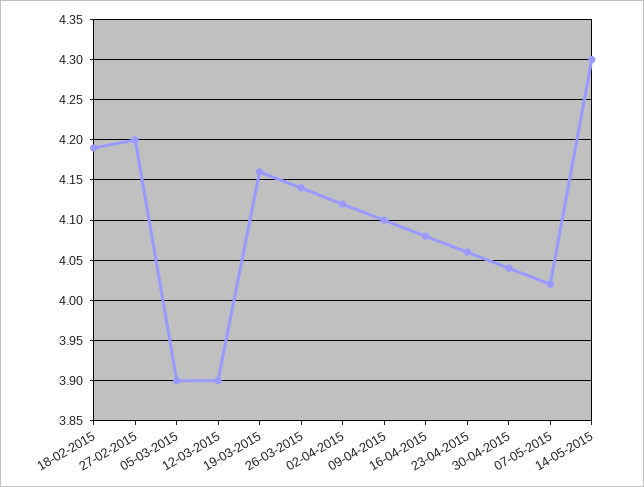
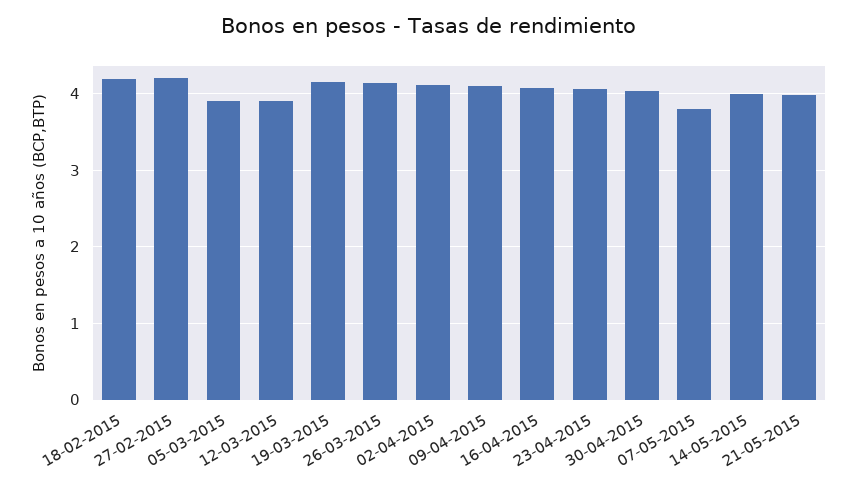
07-05-2015: 4.02 -> 3.8
14-05-2015: 4.3 -> 4
21-05-2015: none -> 4

